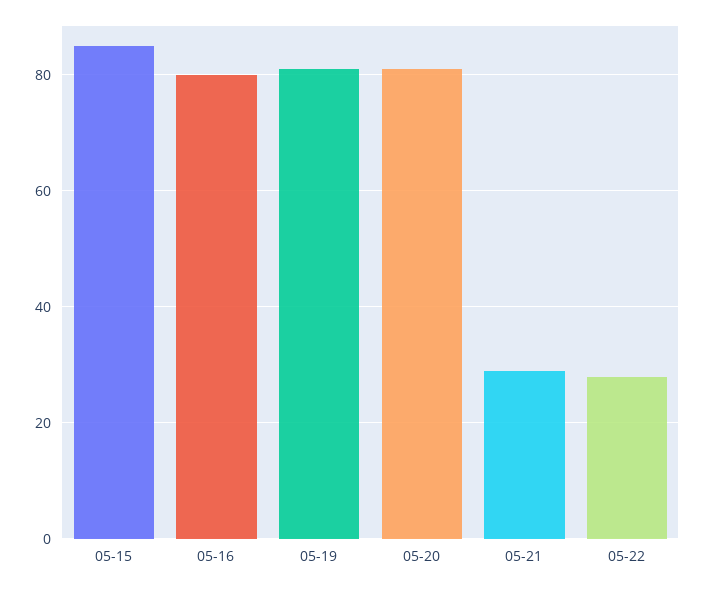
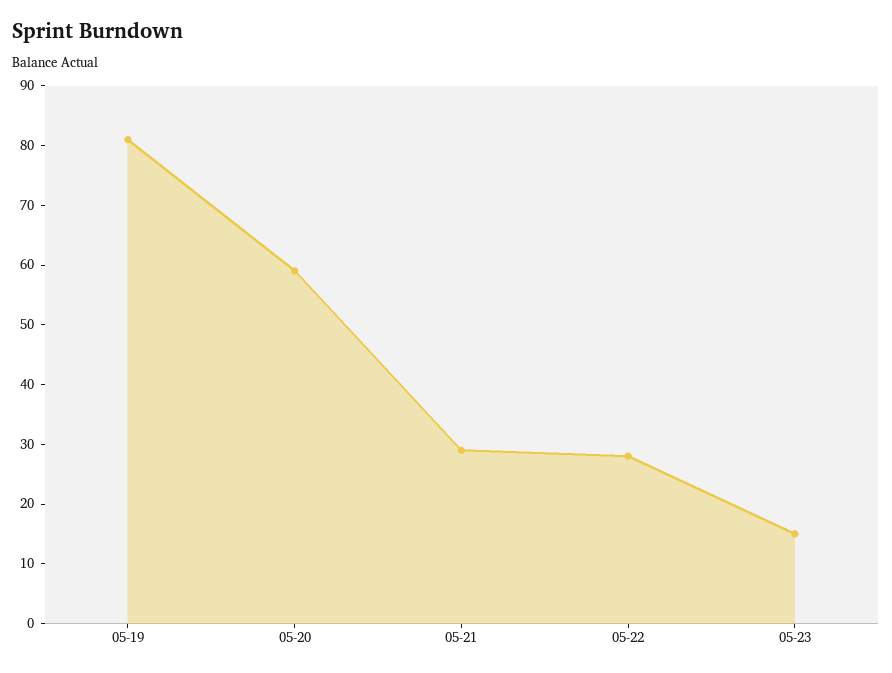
05-15: 85 -> none
05-16: 80 -> none
05-20: 80 -> 60
05-23: none -> 15

